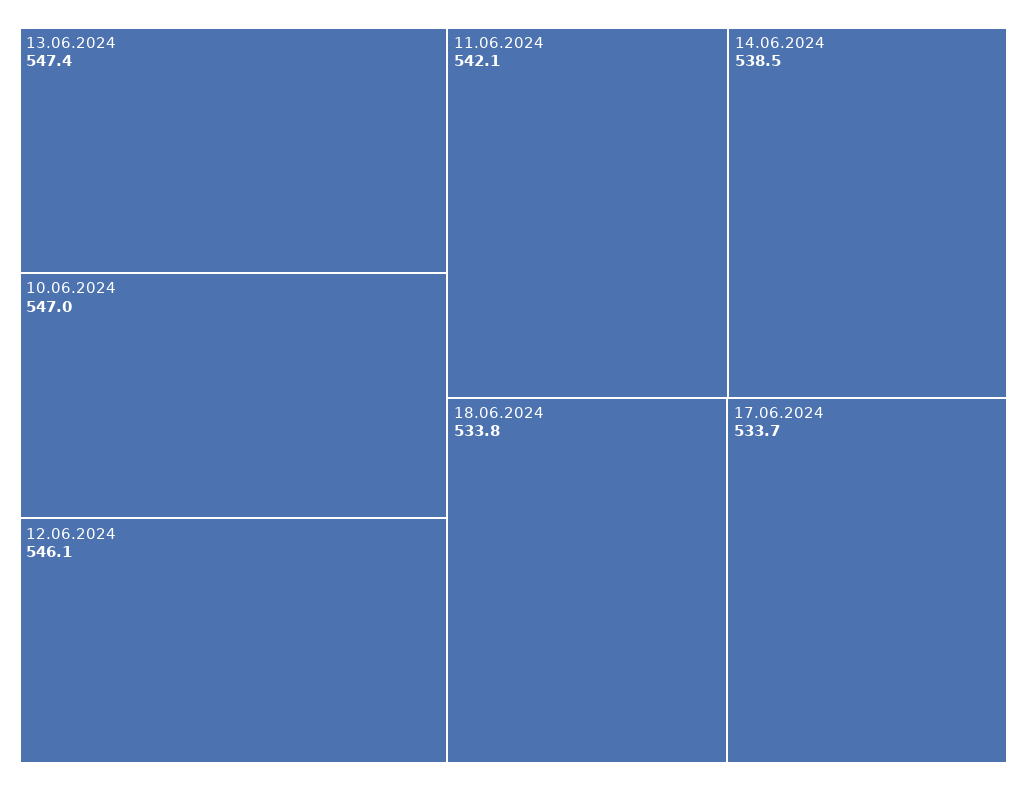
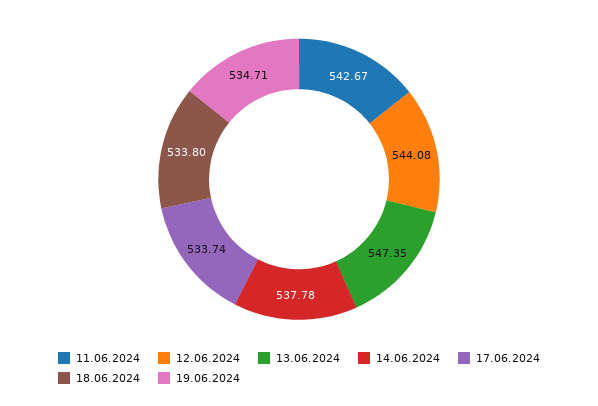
10.06.2024: 547 -> none
12.06.2024: 546.1 -> 544.08
11.06.2024: 542.1 -> 542.67
14.06.2024: 538.5 -> 537.78
19.06.2024: none -> 534.71

